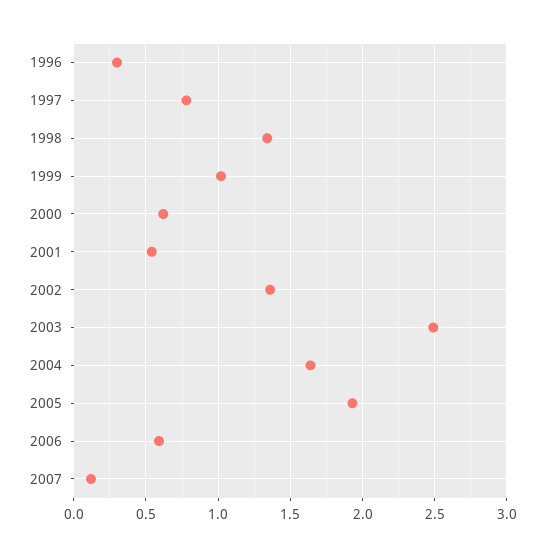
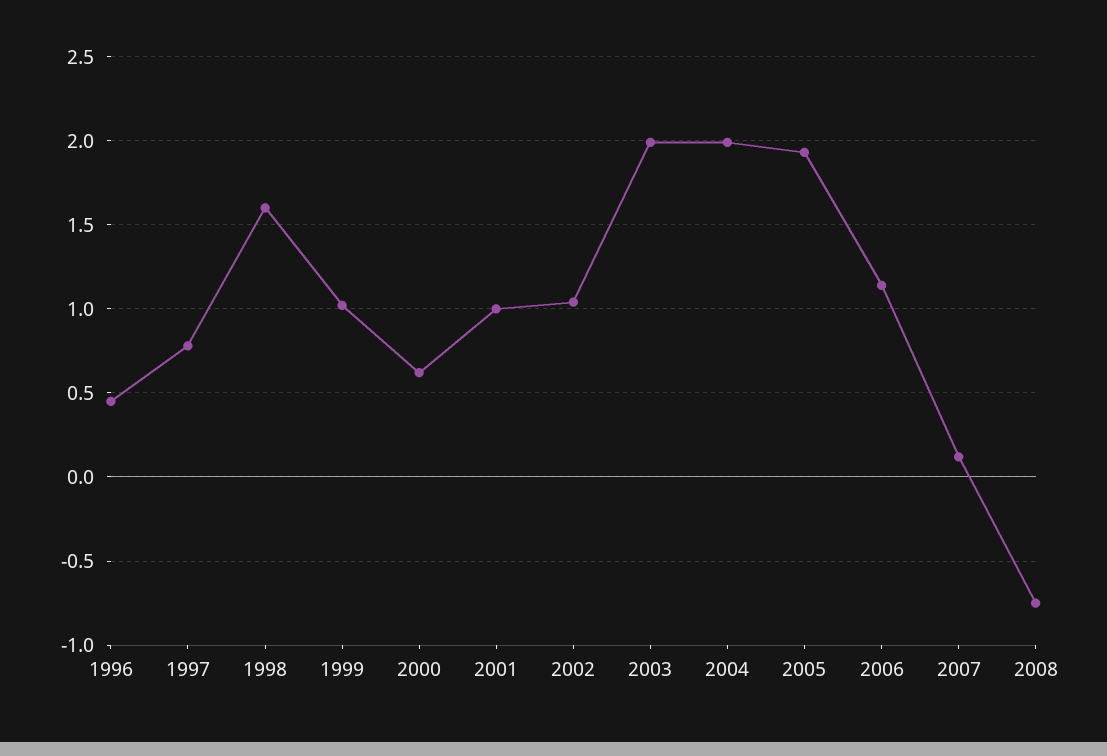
1996: 0.3 -> 0.45
1998: 1.35 -> 1.6
2001: 0.55 -> 1
2002: 1.35 -> 1.05
2003: 2.5 -> 2
2004: 1.65 -> 2
2006: 0.6 -> 1.15
2008: none -> -0.75

